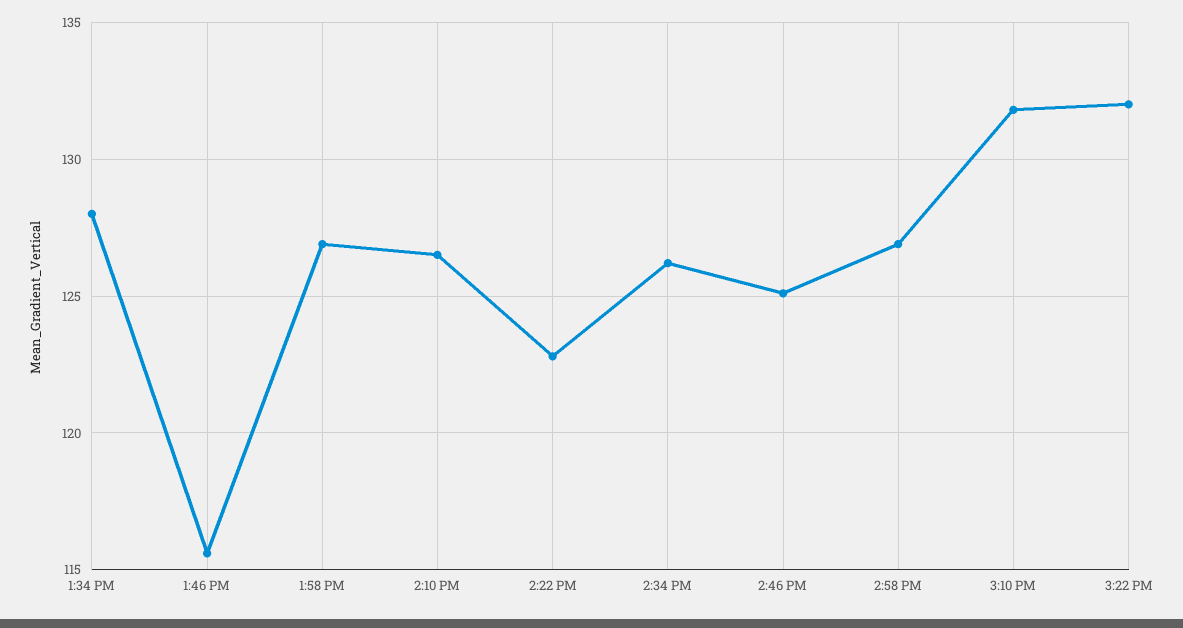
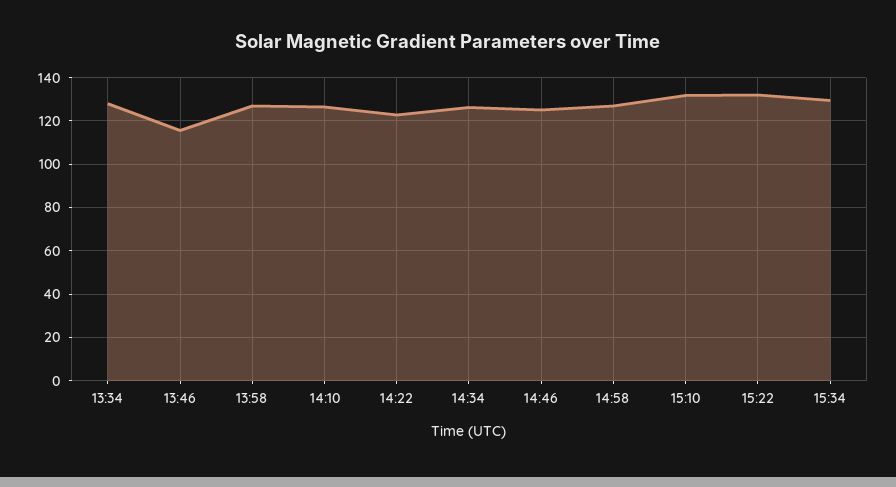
15:34: none -> 130

